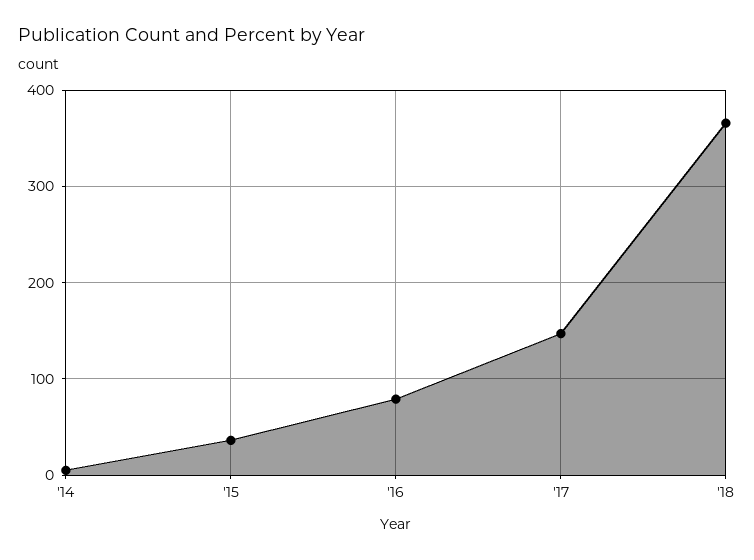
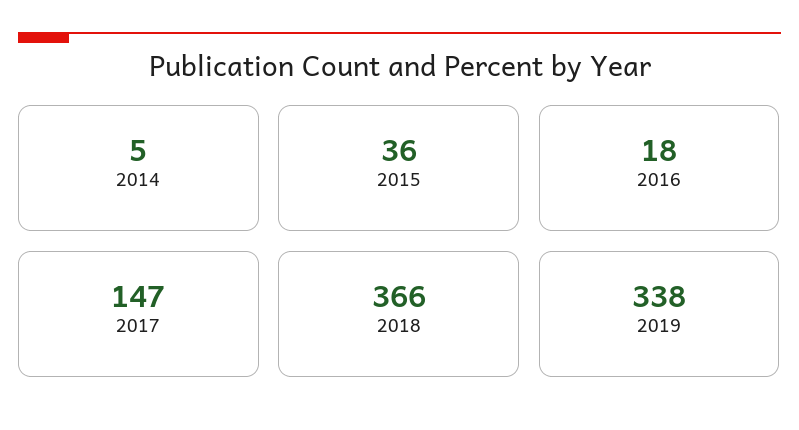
'16: 80 -> 18
2019: none -> 338

